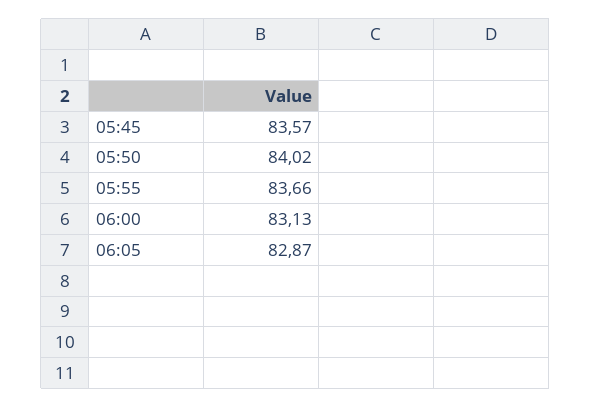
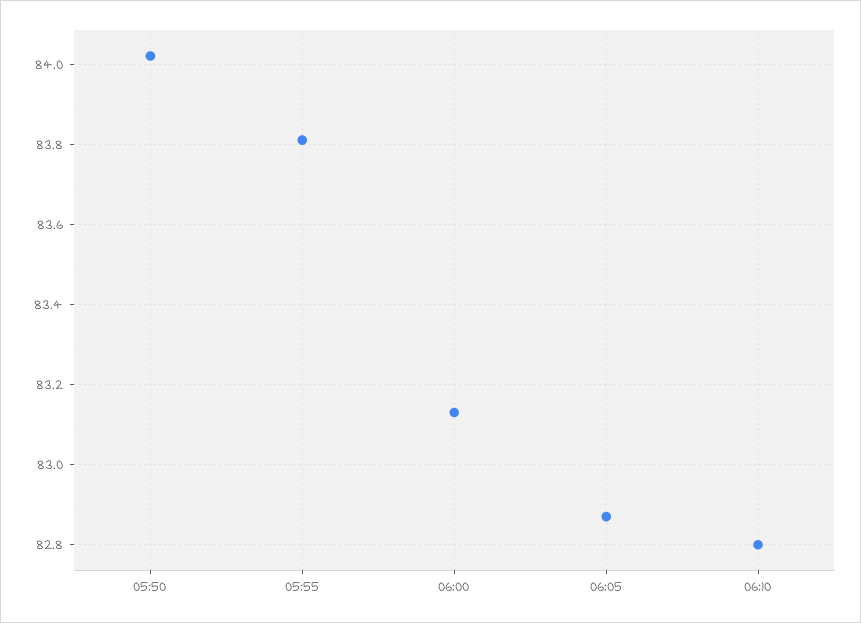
05:45: 83.57 -> none
05:55: 83.66 -> 83.8
06:10: none -> 82.8

